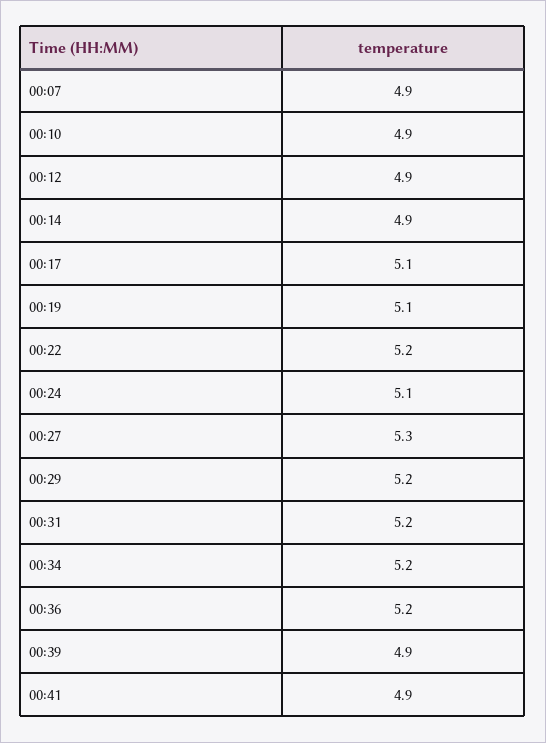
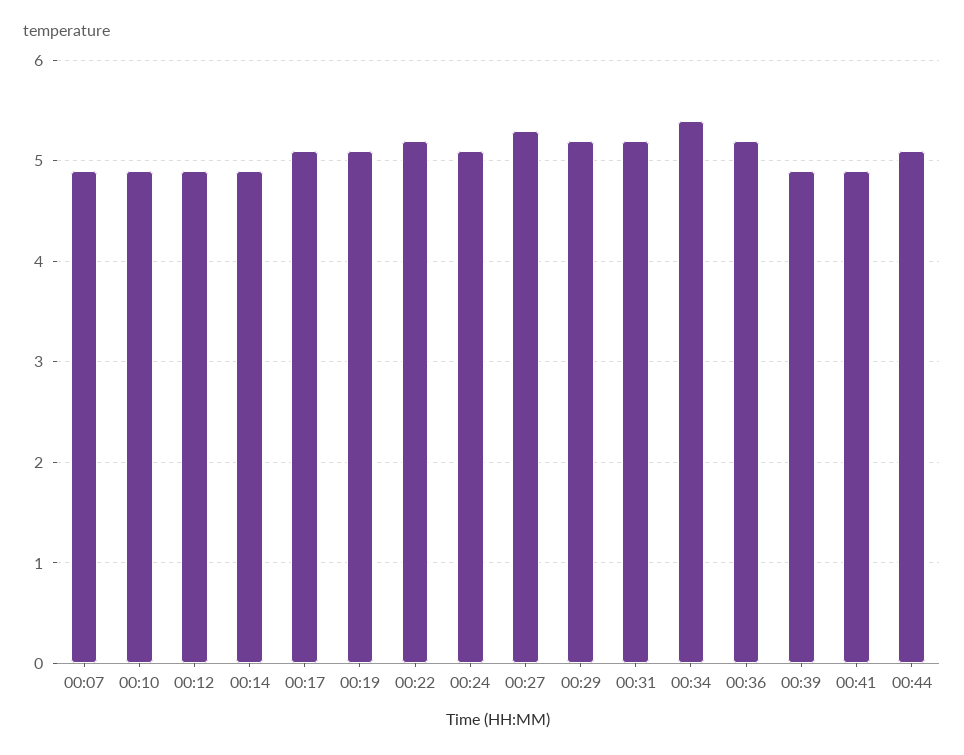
00:34: 5.2 -> 5.4
00:44: none -> 5.1

